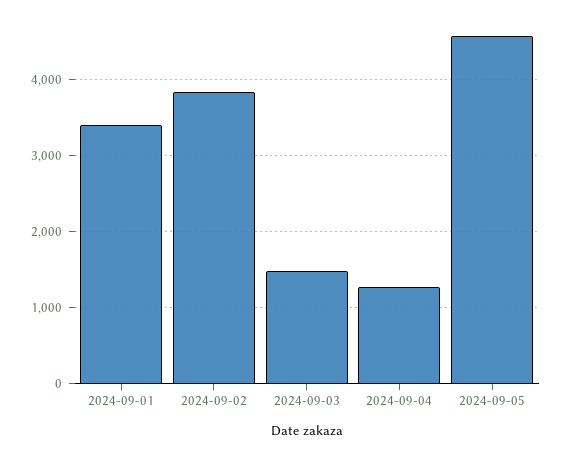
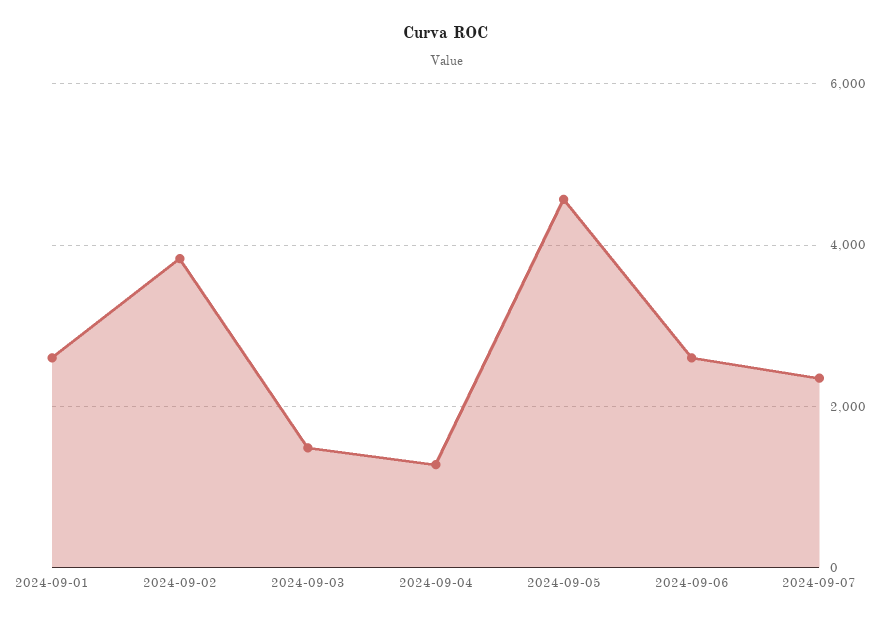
2024-09-01: 3400 -> 2600
2024-09-06: none -> 2600
2024-09-07: none -> 2400

